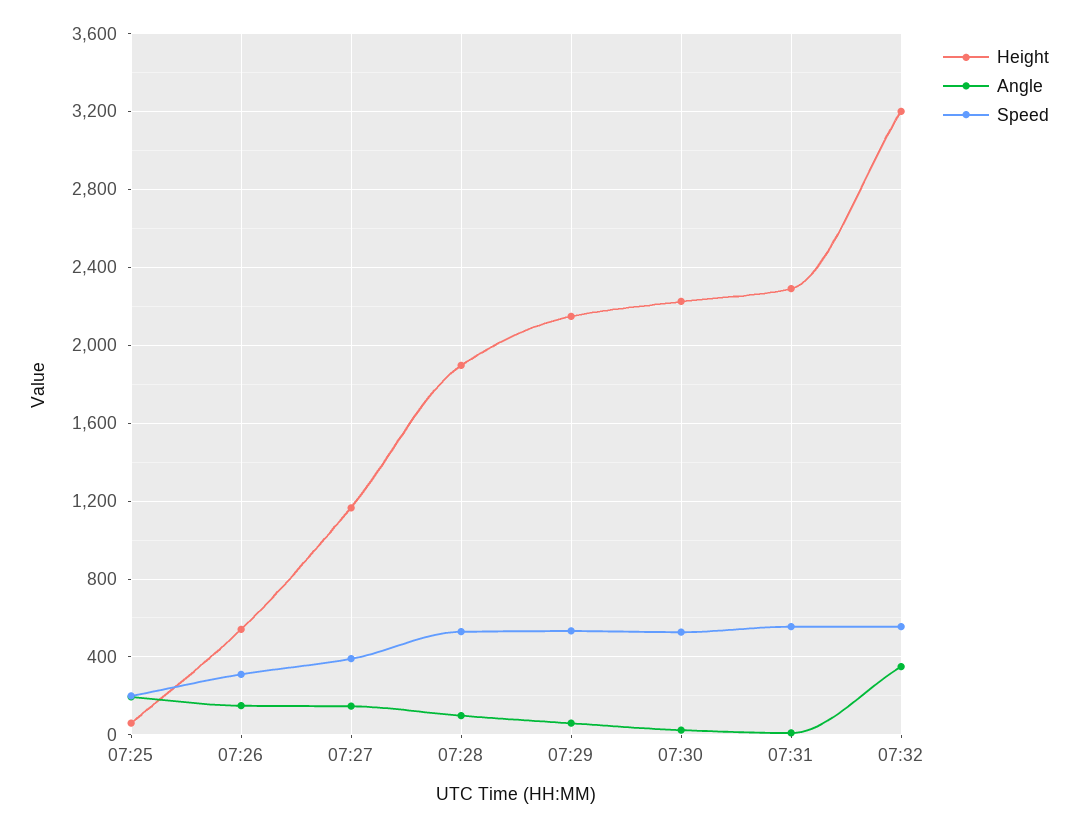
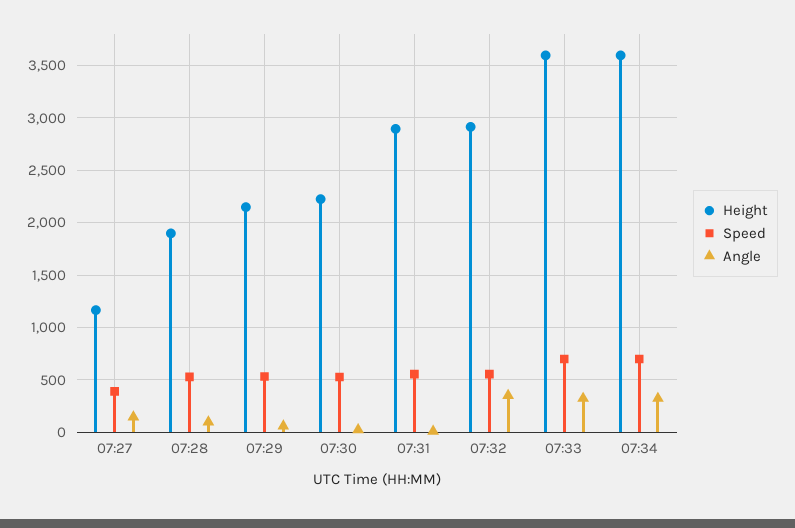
Height, 07:25: 50 -> none
Angle, 07:25: 200 -> none
Speed, 07:25: 200 -> none
Height, 07:26: 550 -> none
Angle, 07:26: 150 -> none
Speed, 07:26: 300 -> none
Height, 07:31: 2300 -> 2900
Height, 07:32: 3200 -> 2900
Height, 07:33: none -> 3600
Speed, 07:33: none -> 700
Angle, 07:33: none -> 300
Height, 07:34: none -> 3600
Speed, 07:34: none -> 700
Angle, 07:34: none -> 300

